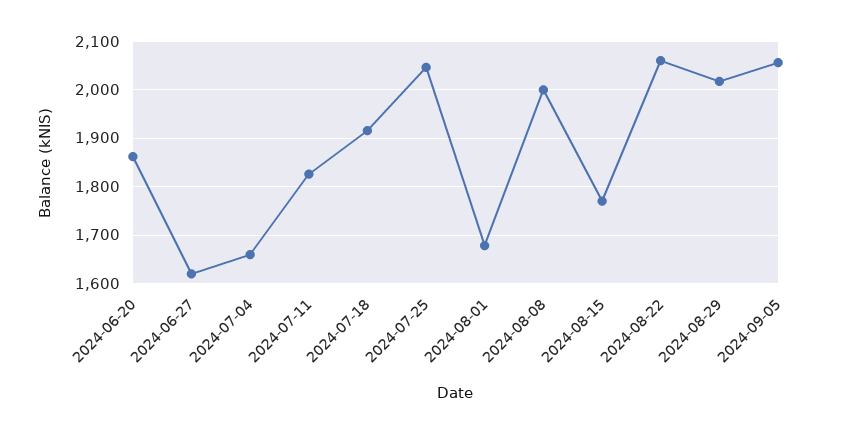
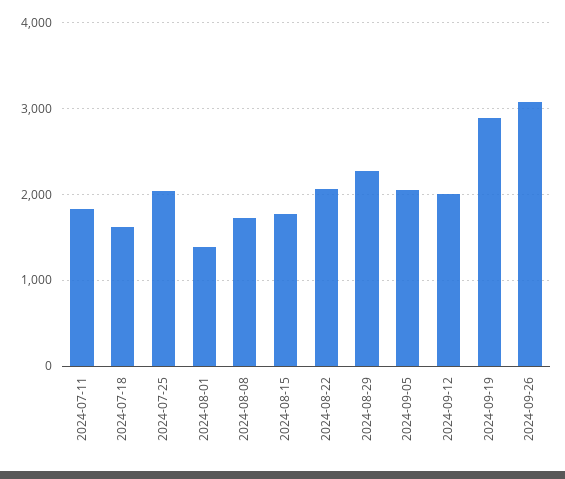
2024-06-20: 1860 -> none
2024-06-27: 1620 -> none
2024-07-04: 1660 -> none
2024-07-18: 1920 -> 1600
2024-08-01: 1680 -> 1400
2024-08-08: 2000 -> 1700
2024-08-29: 2020 -> 2300
2024-09-12: none -> 2000
2024-09-19: none -> 2900
2024-09-26: none -> 3100

